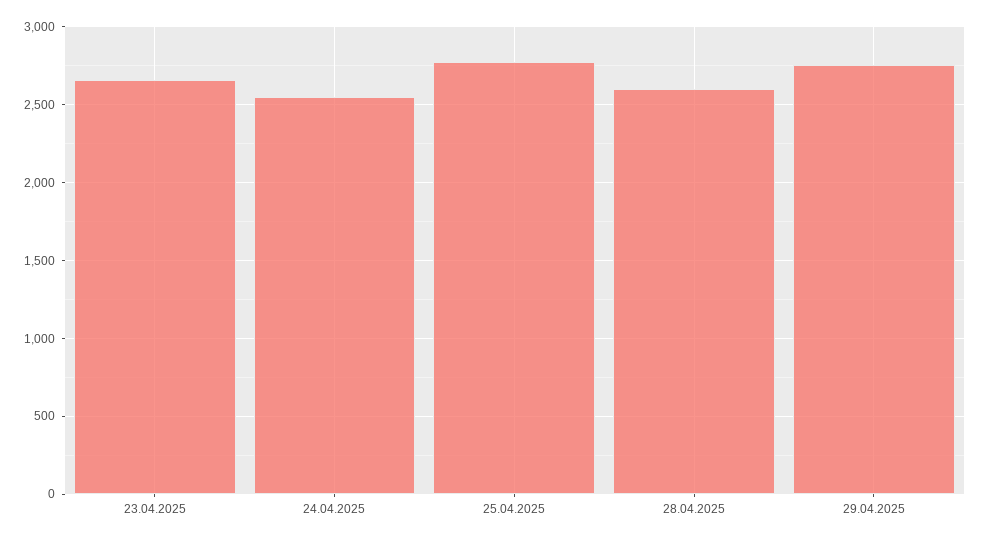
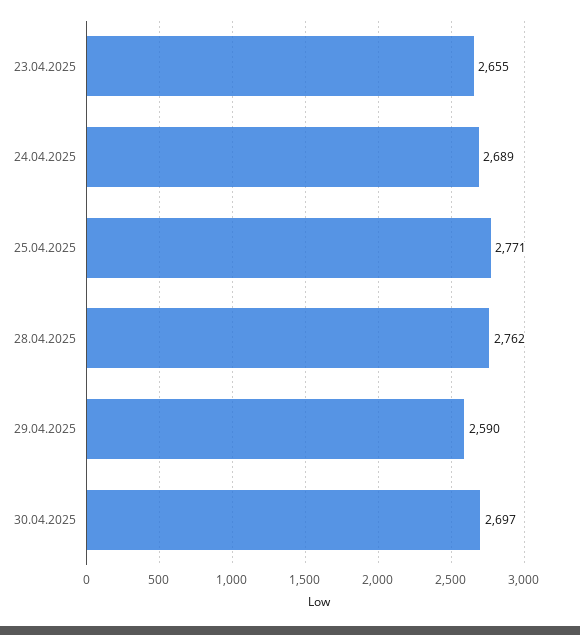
24.04.2025: 2550 -> 2689
28.04.2025: 2600 -> 2762
29.04.2025: 2750 -> 2590
30.04.2025: none -> 2697

